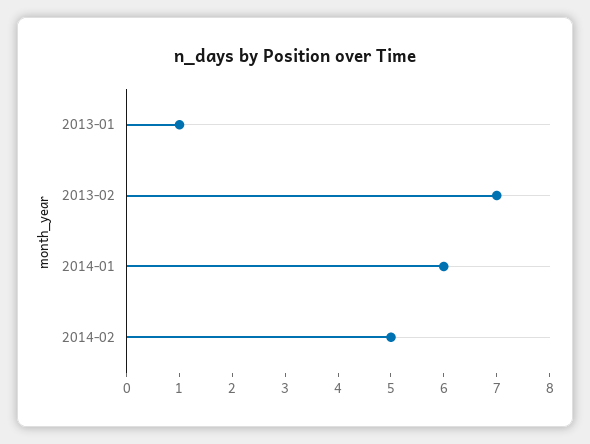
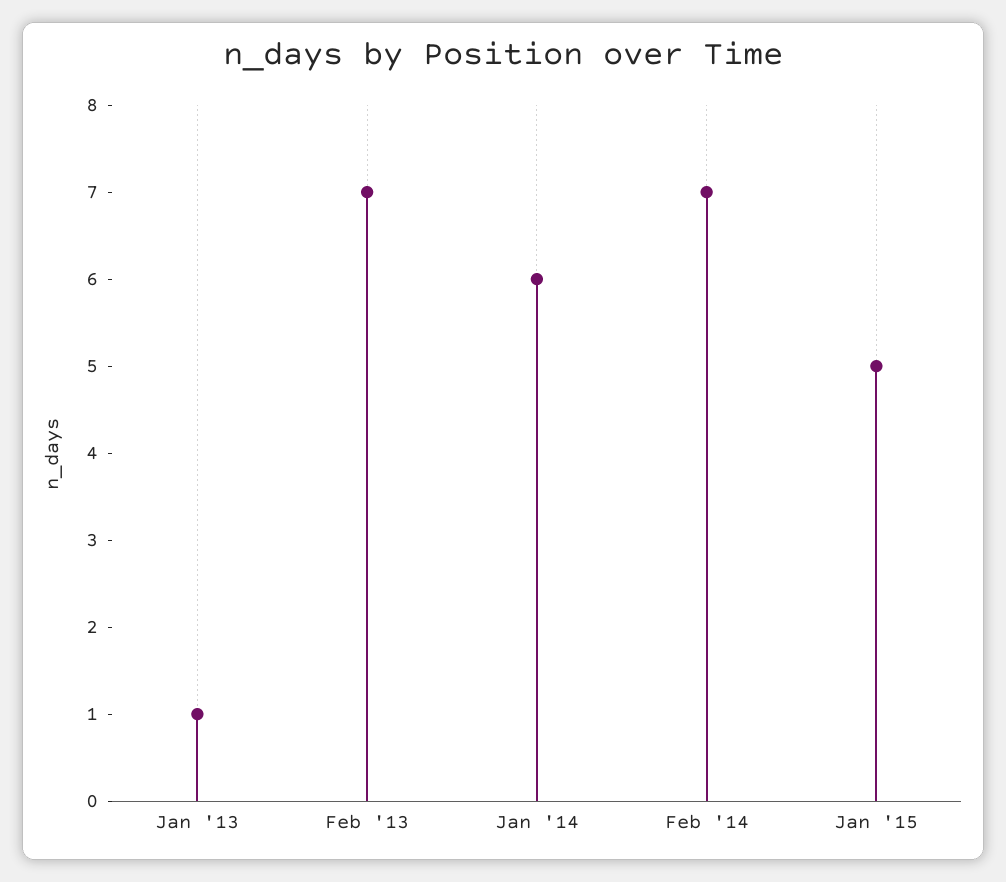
2014-02: 5 -> 7
Jan '15: none -> 5

